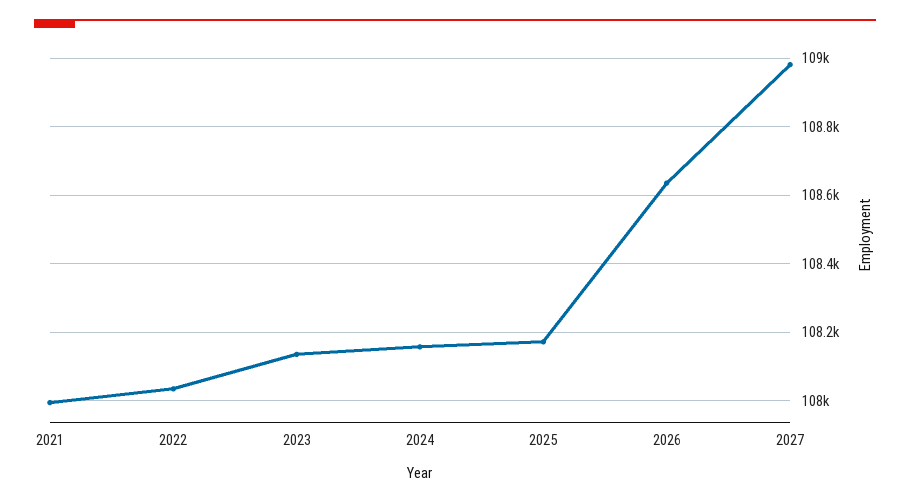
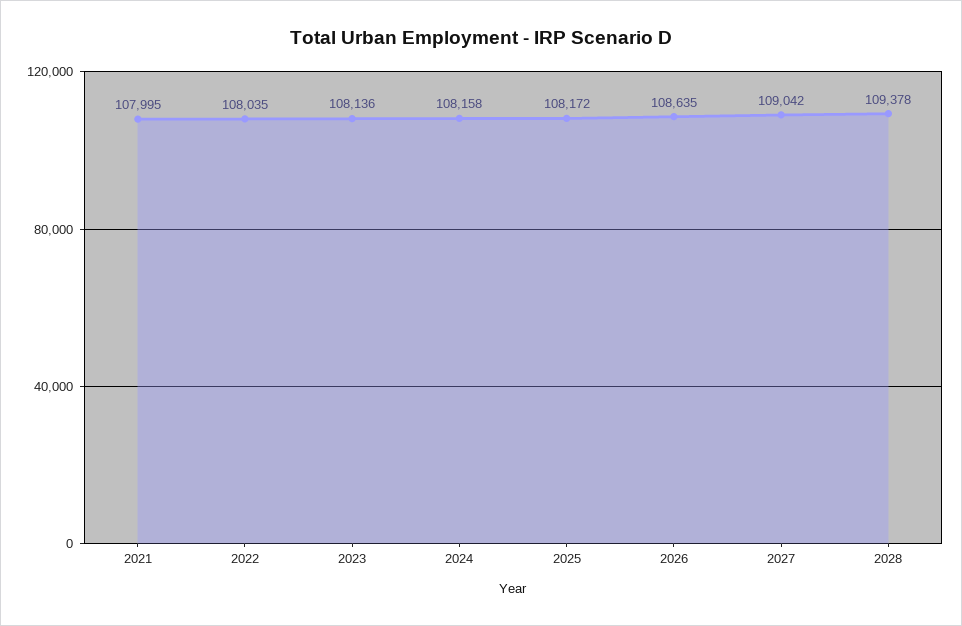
2027: 108980 -> 109042
2028: none -> 109378

